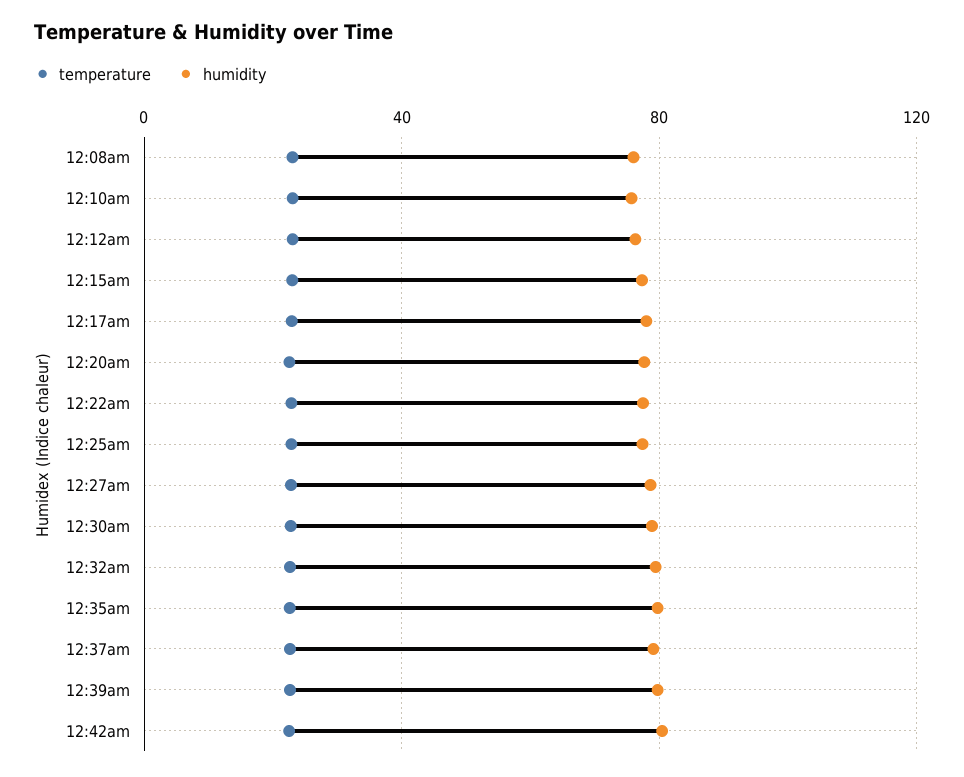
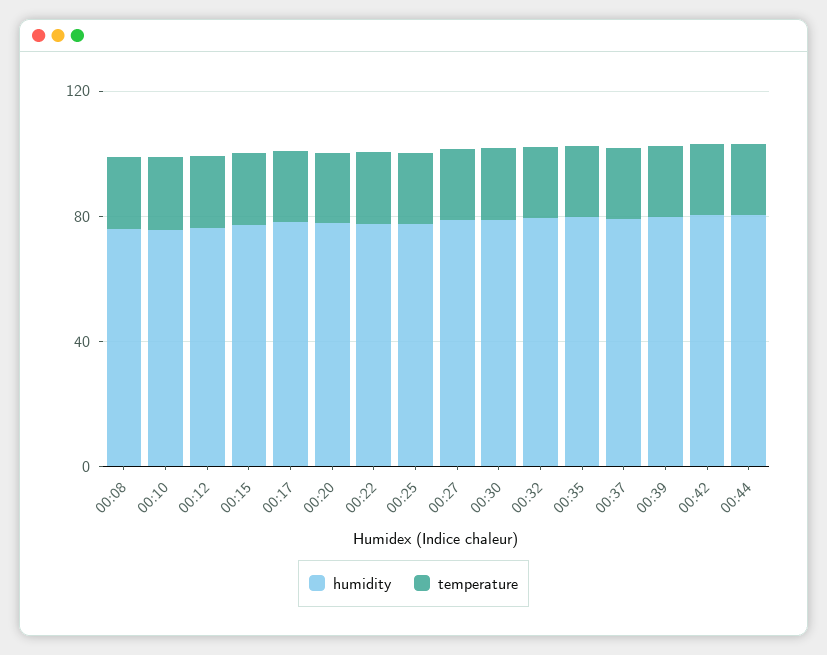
humidity, 00:44: none -> 80
temperature, 00:44: none -> 20

